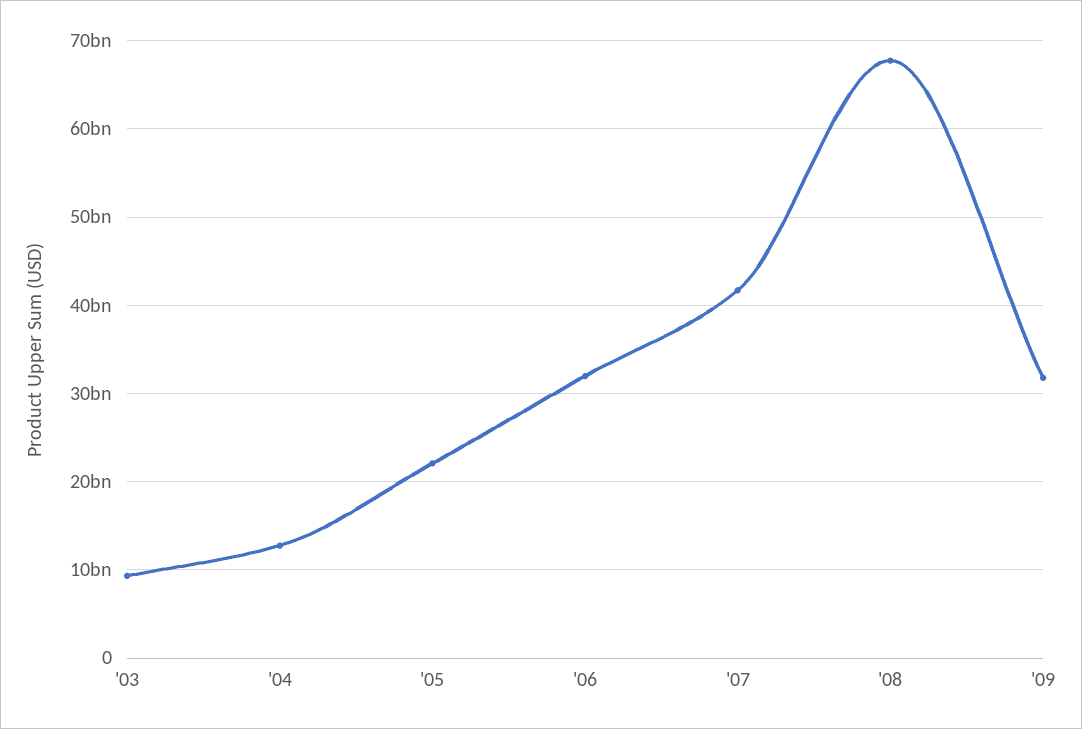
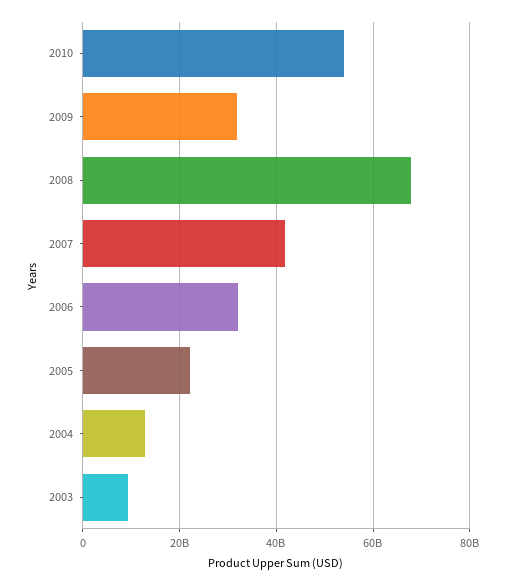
2010: none -> 54000000000

